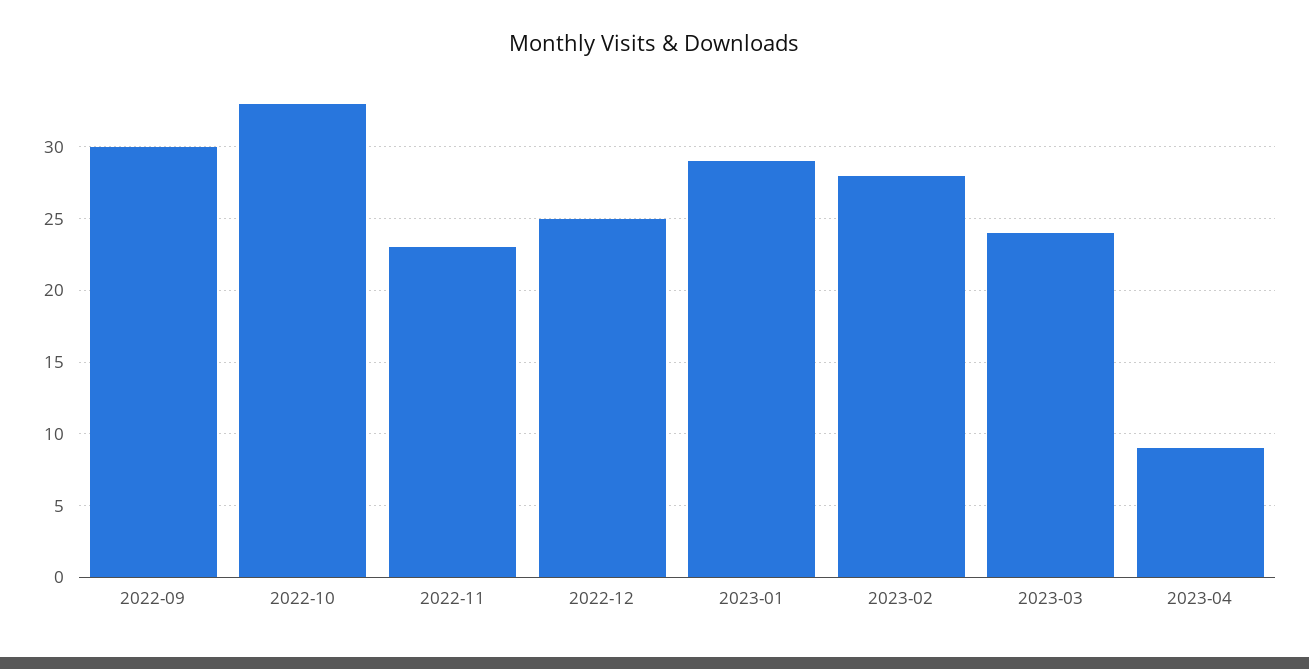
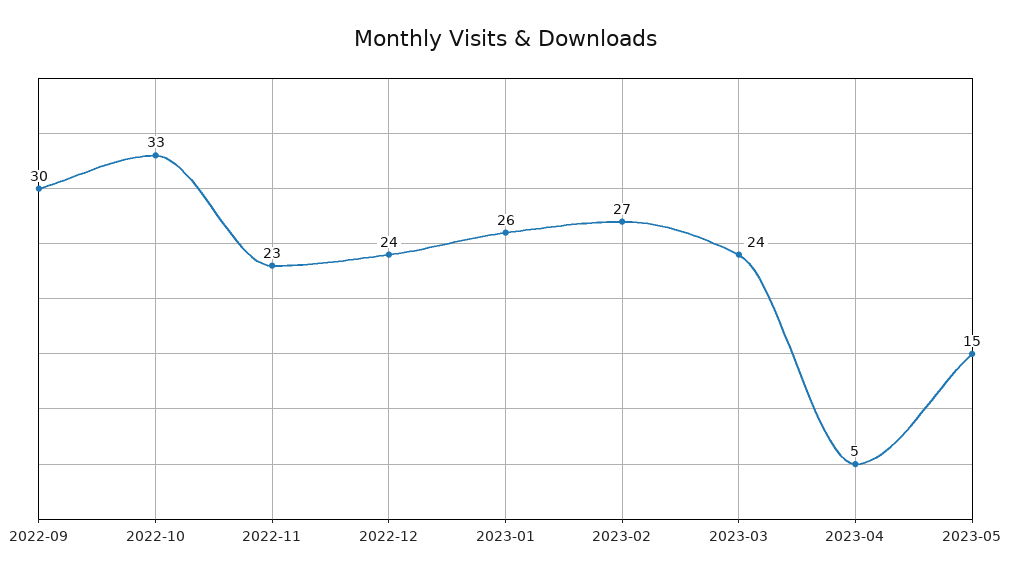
2022-12: 25 -> 24
2023-01: 29 -> 26
2023-02: 28 -> 27
2023-04: 9 -> 5
2023-05: none -> 15

